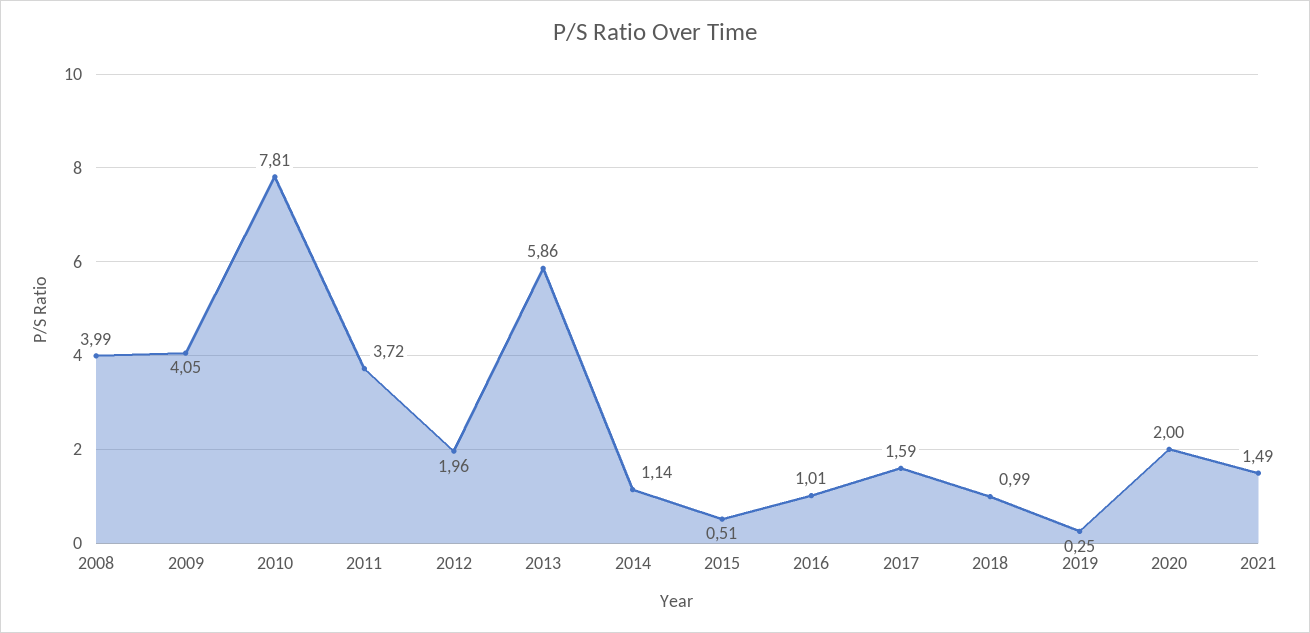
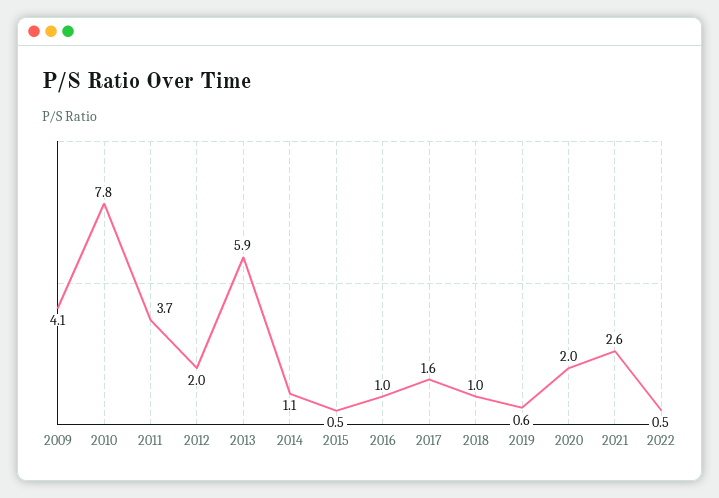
2008: 3.99 -> none
2019: 0.25 -> 0.6
2021: 1.49 -> 2.6
2022: none -> 0.5

